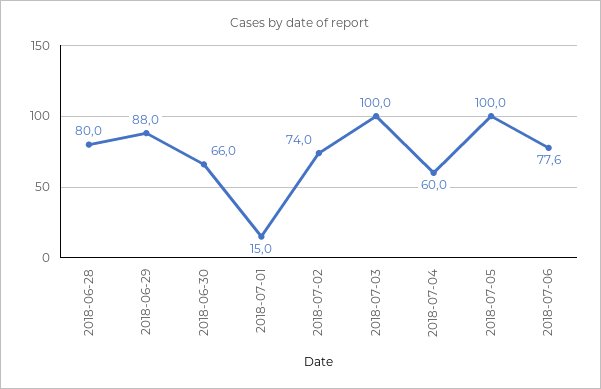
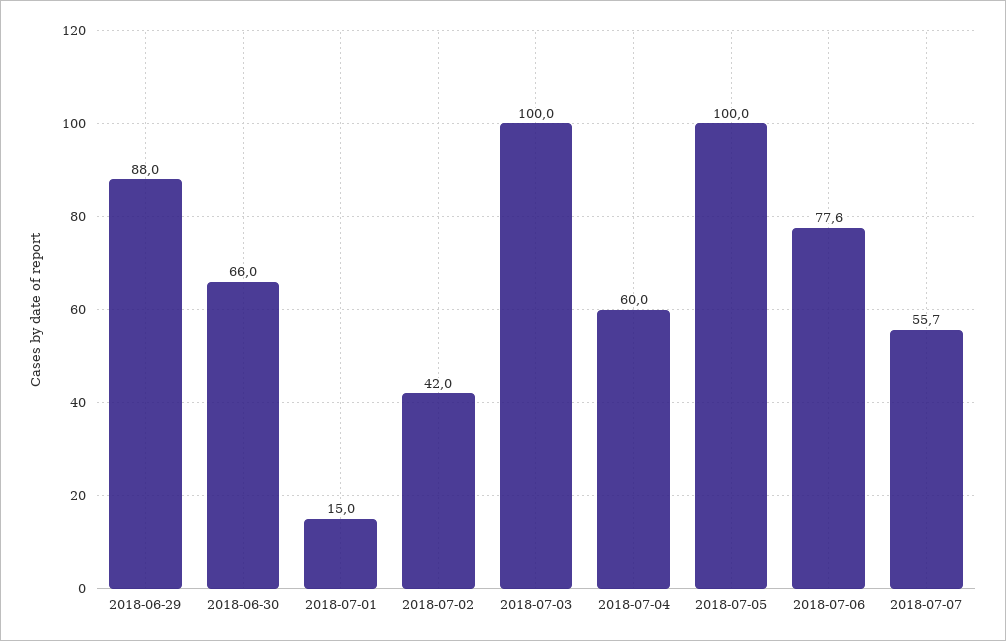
2018-06-28: 80 -> none
2018-07-02: 74 -> 42
2018-07-07: none -> 55.7

